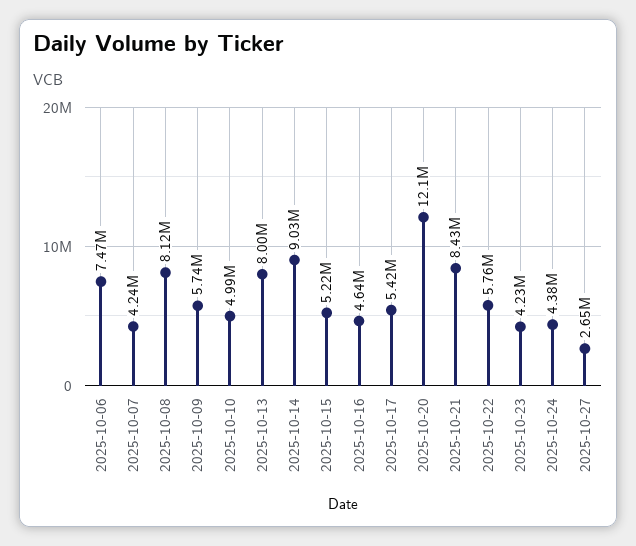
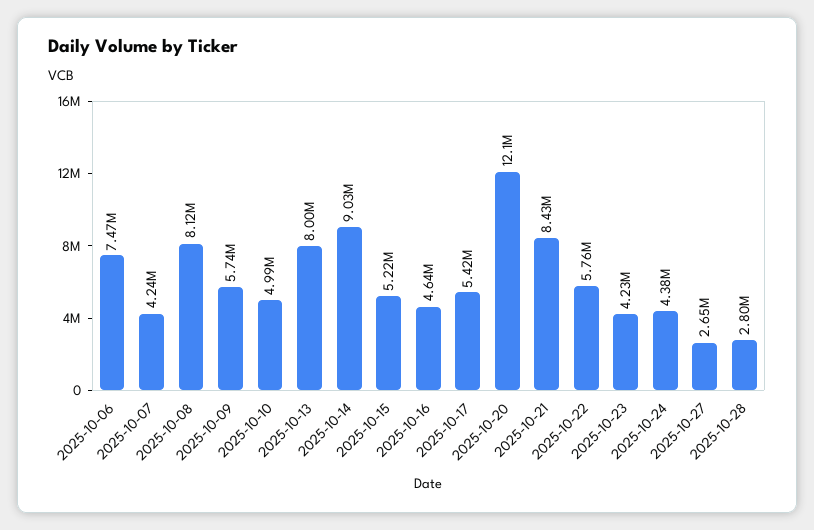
2025-10-28: none -> 2800000

